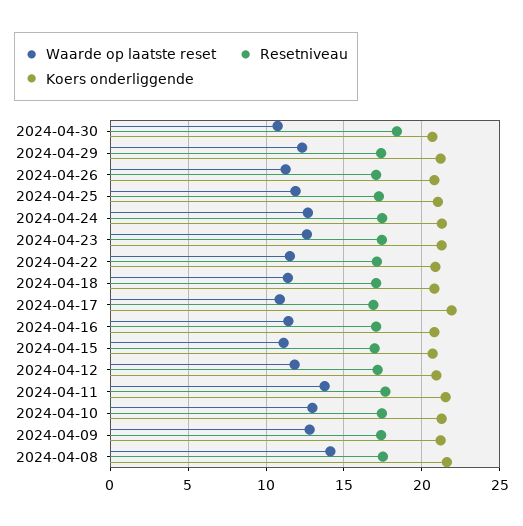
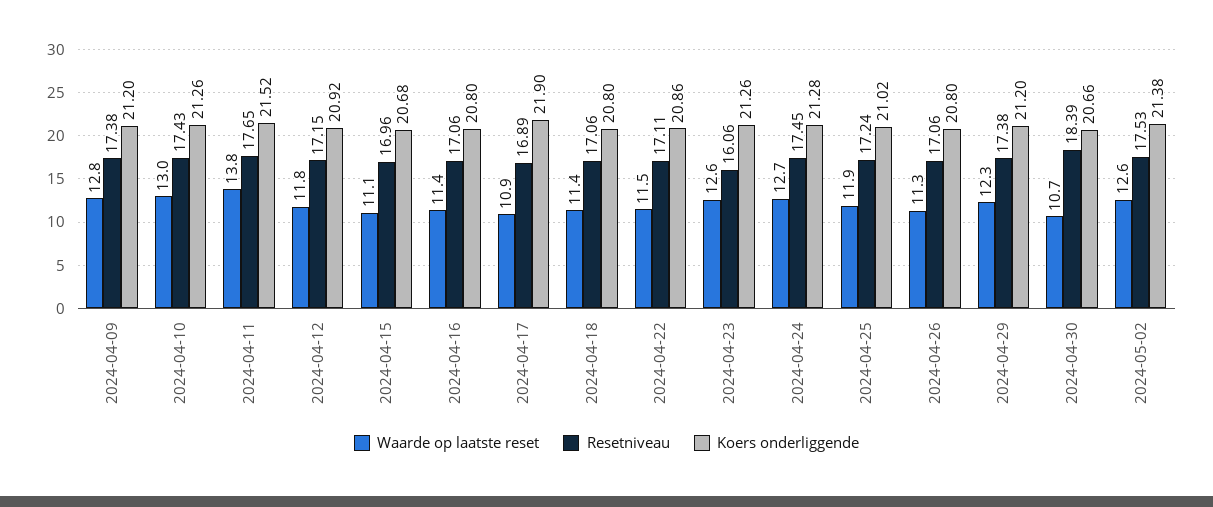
Resetniveau, 2024-04-23: 17.5 -> 16.06
Waarde op laatste reset, 2024-04-08: 14 -> none
Resetniveau, 2024-04-08: 17.5 -> none
Koers onderliggende, 2024-04-08: 21.5 -> none
Waarde op laatste reset, 2024-05-02: none -> 12.6
Resetniveau, 2024-05-02: none -> 17.53
Koers onderliggende, 2024-05-02: none -> 21.38

